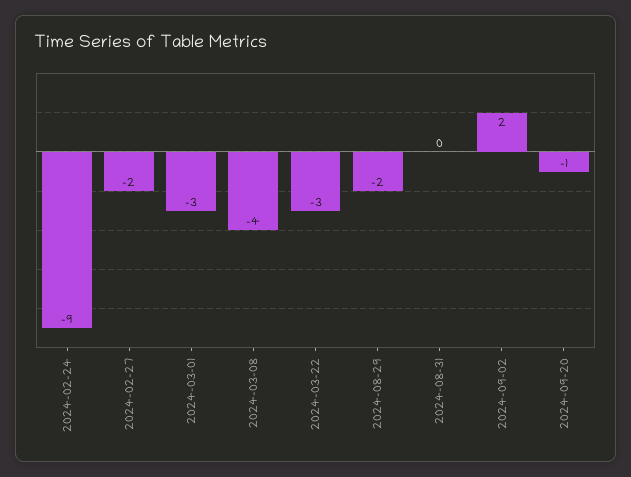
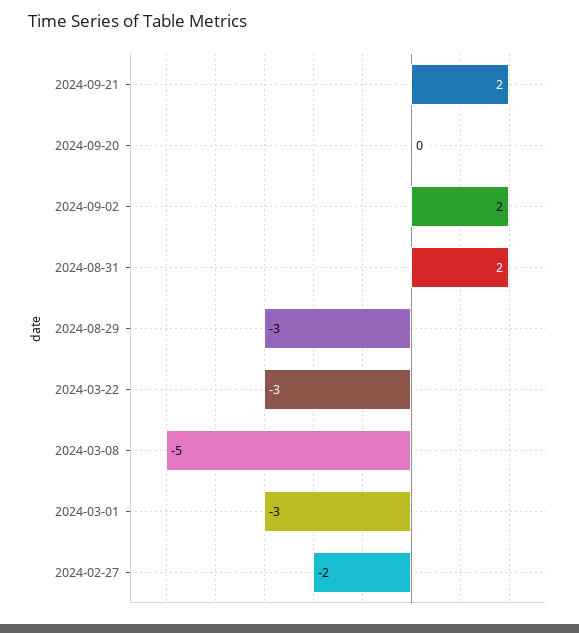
2024-02-24: -9 -> none
2024-03-08: -4 -> -5
2024-08-29: -2 -> -3
2024-08-31: 0 -> 2
2024-09-20: -1 -> 0
2024-09-21: none -> 2

